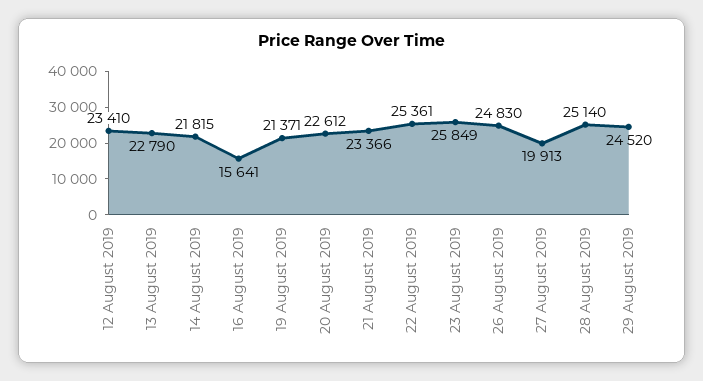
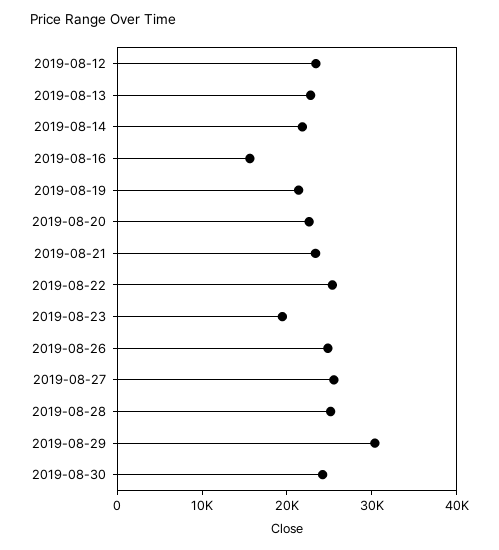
23 August 2019: 25849 -> 20000
27 August 2019: 19913 -> 26000
29 August 2019: 24520 -> 30000
2019-08-30: none -> 24000

